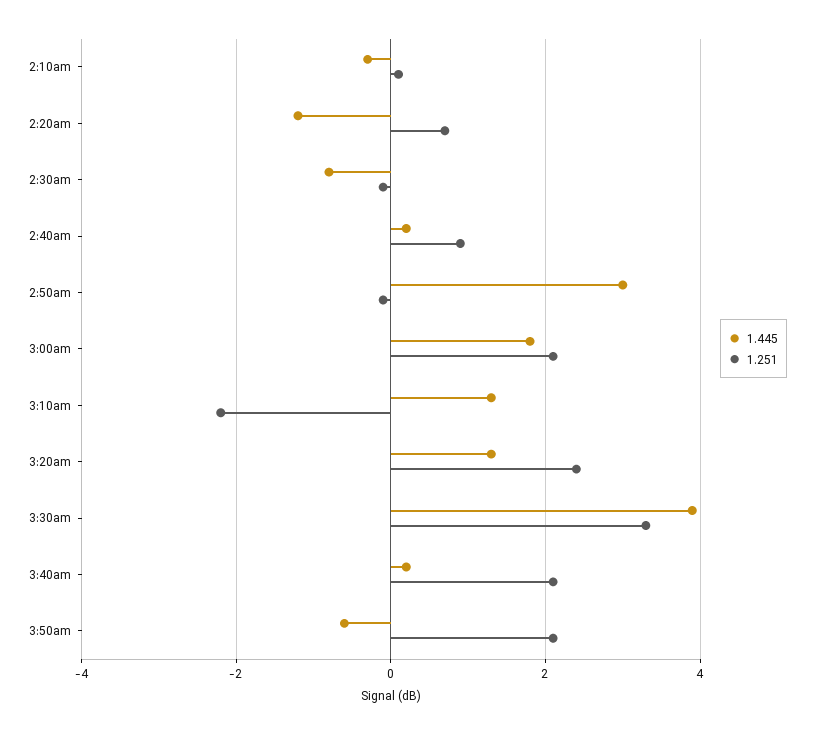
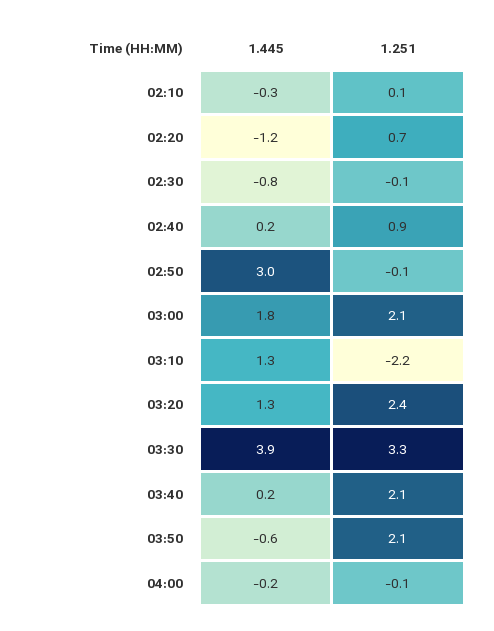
1.445, 04:00: none -> -0.2
1.251, 04:00: none -> -0.1

